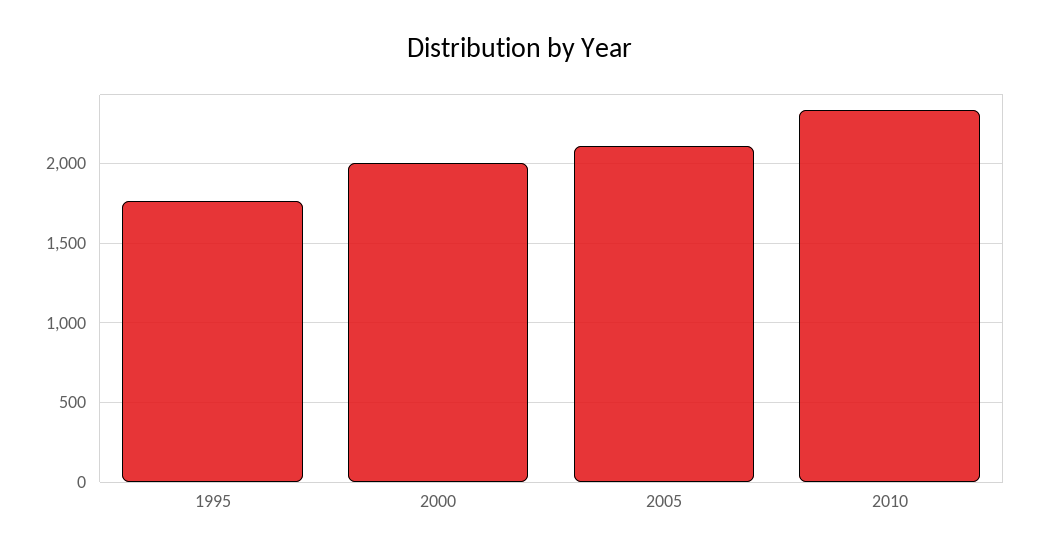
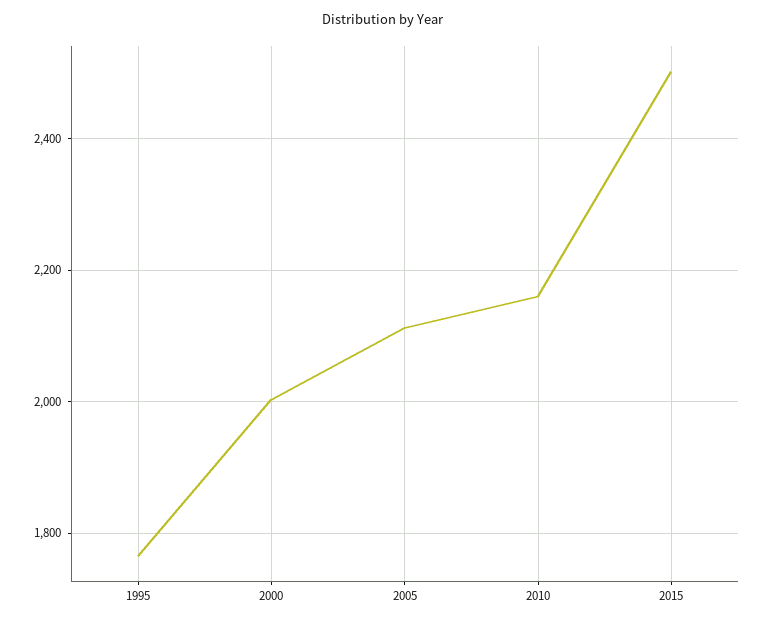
2010: 2350 -> 2160
2015: none -> 2500

